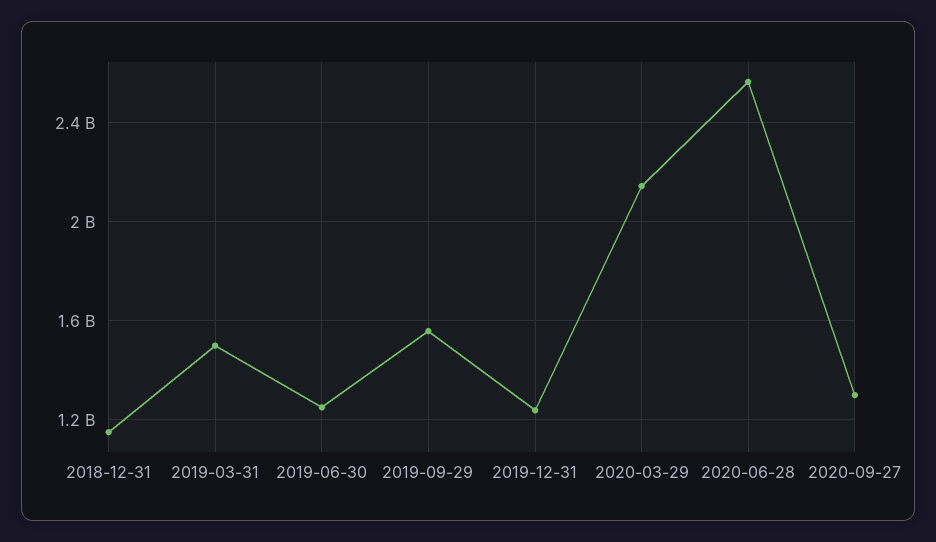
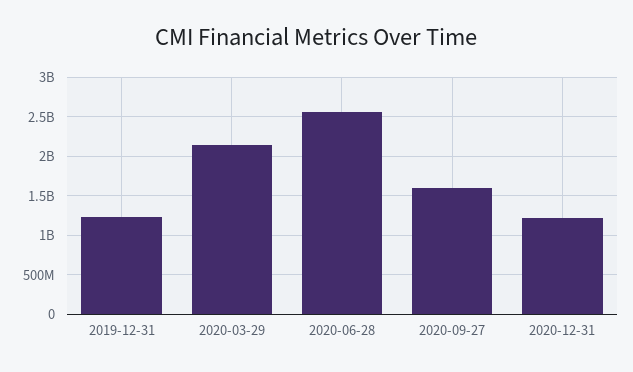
2018-12-31: 1150000000 -> none
2019-03-31: 1500000000 -> none
2019-06-30: 1250000000 -> none
2019-09-29: 1550000000 -> none
2020-09-27: 1300000000 -> 1600000000
2020-12-31: none -> 1200000000

